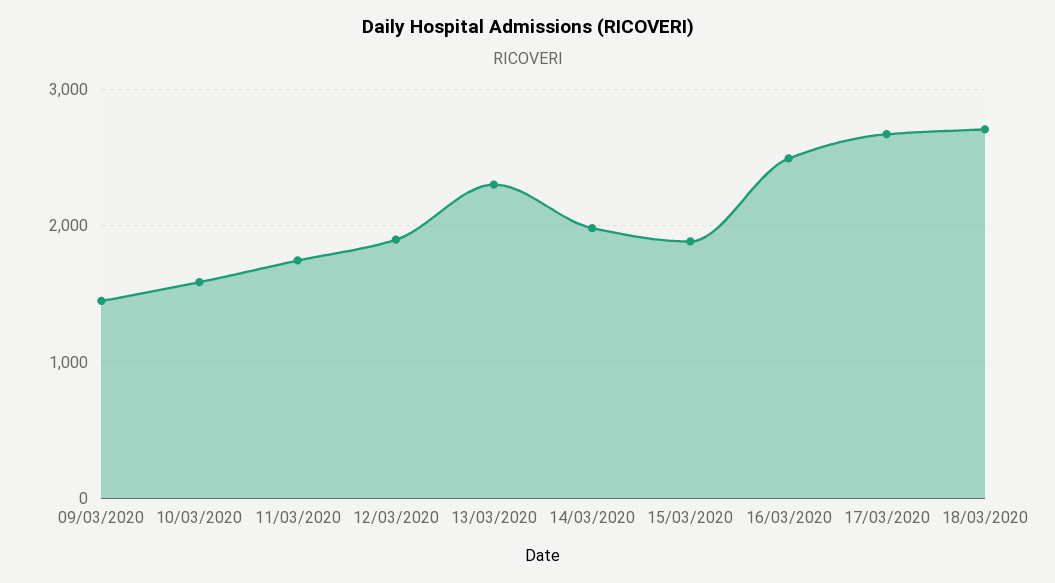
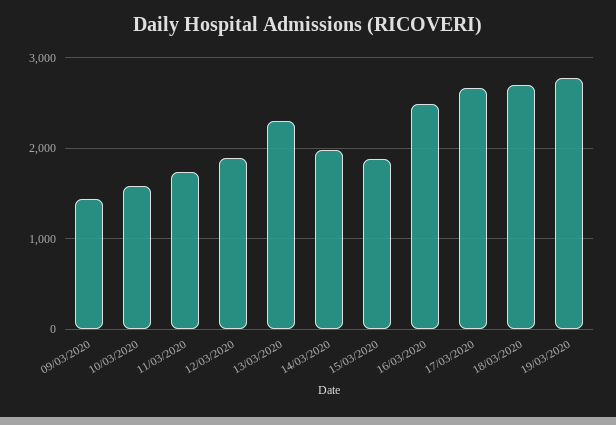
19/03/2020: none -> 2800

